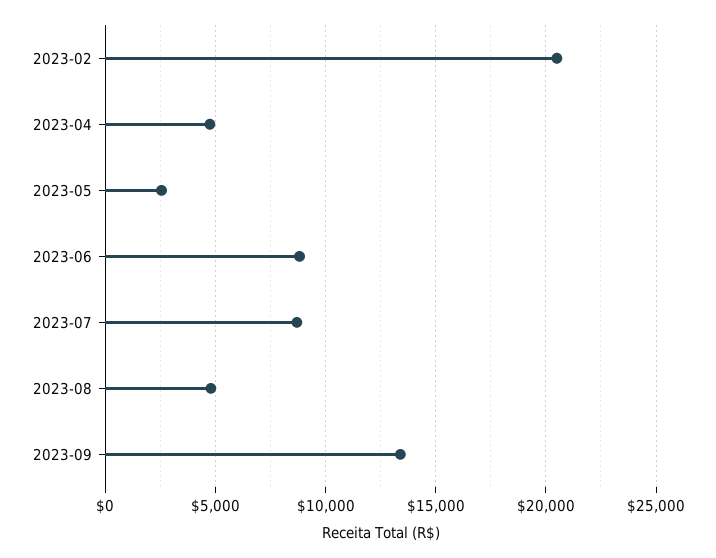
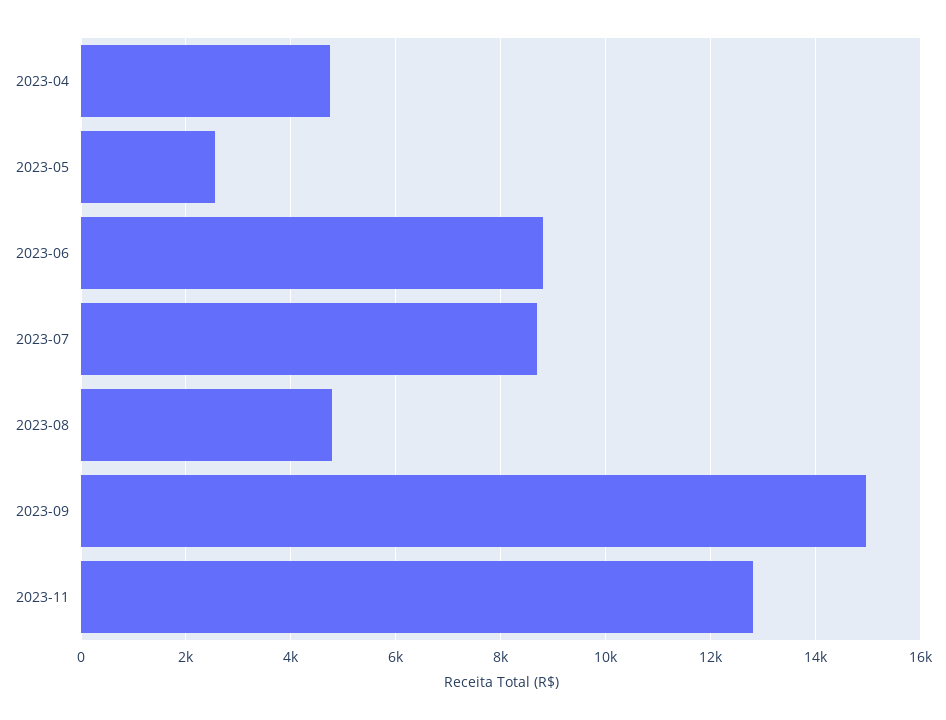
2023-02: 20500 -> none
2023-09: 13500 -> 15000
2023-11: none -> 12800

